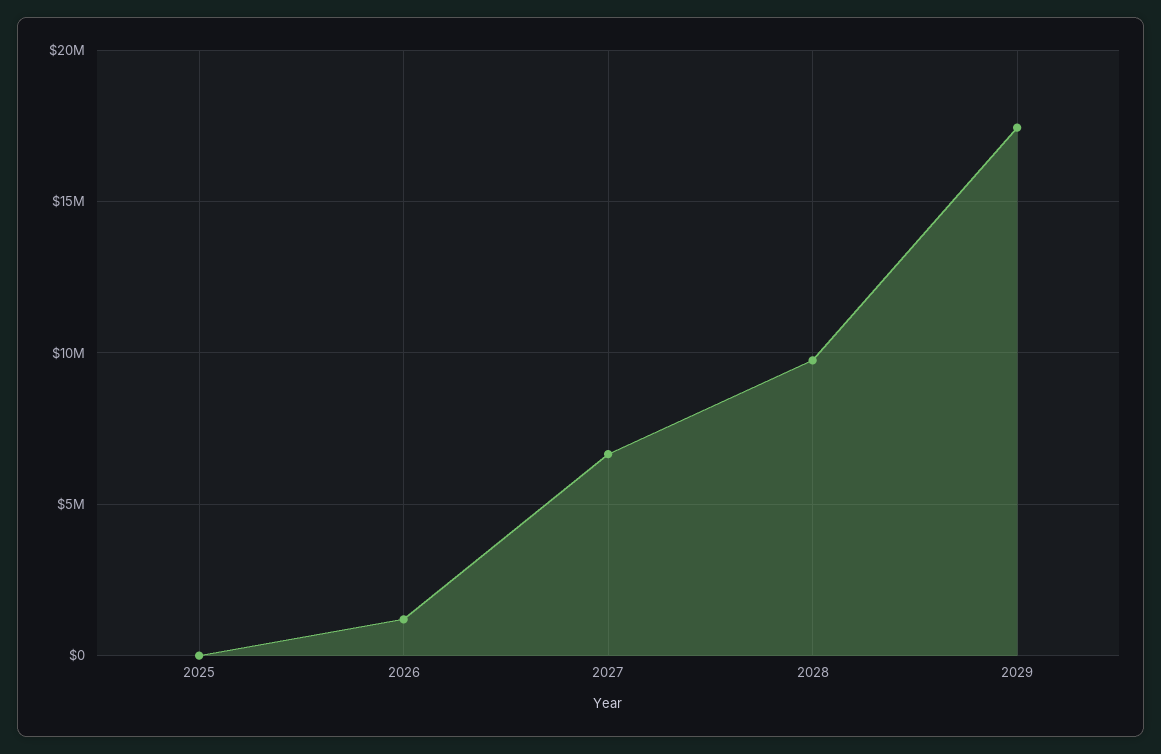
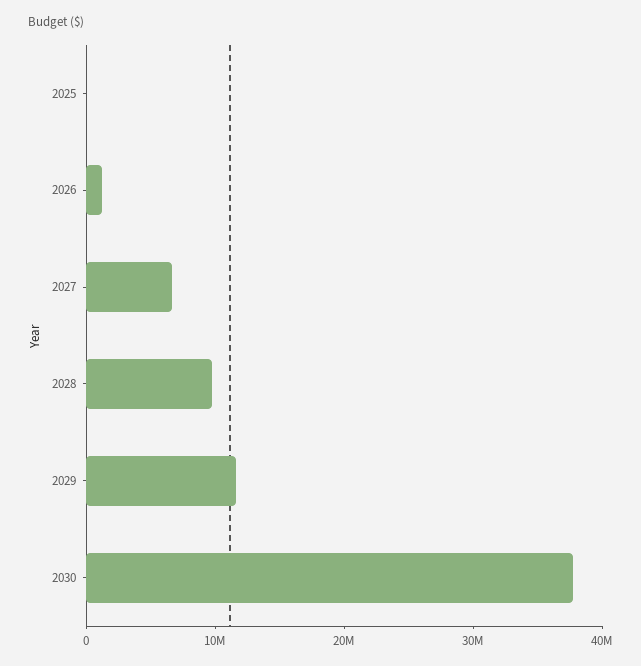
2029: 17500000 -> 12000000
2030: none -> 38000000

